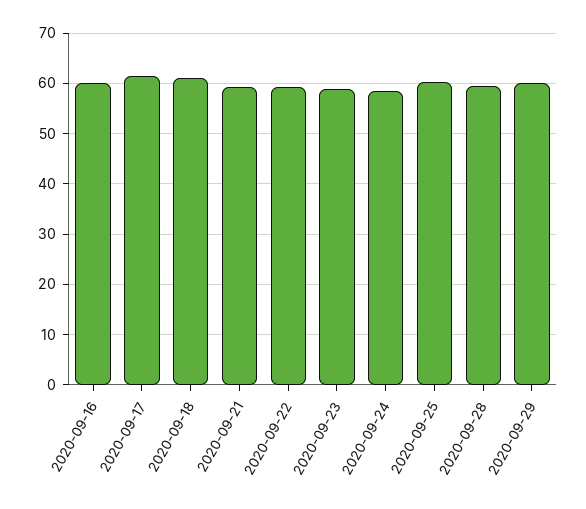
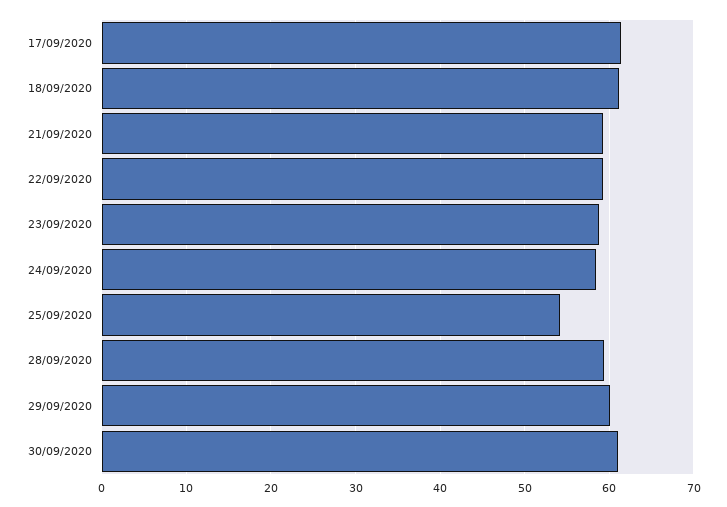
2020-09-16: 60 -> none
2020-09-25: 60 -> 54
30/09/2020: none -> 61

